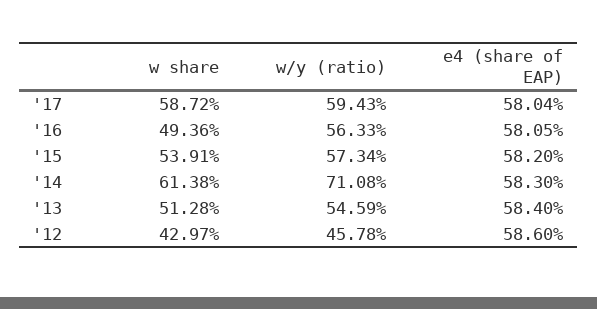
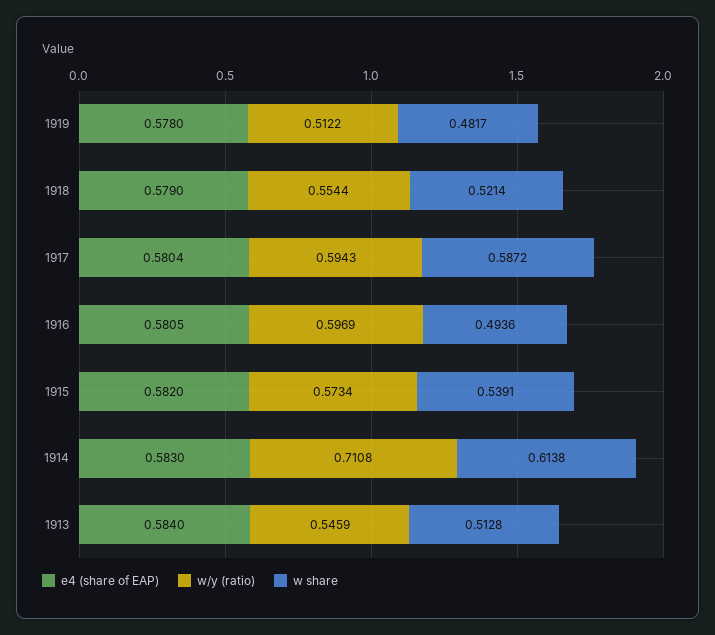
w/y (ratio), '16: 0.5633 -> 0.5969
w share, '12: 0.4297 -> none
w/y (ratio), '12: 0.4578 -> none
e4 (share of EAP), '12: 0.586 -> none
e4 (share of EAP), 1919: none -> 0.578
w/y (ratio), 1919: none -> 0.5122
w share, 1919: none -> 0.4817
e4 (share of EAP), 1918: none -> 0.579
w/y (ratio), 1918: none -> 0.5544
w share, 1918: none -> 0.5214

